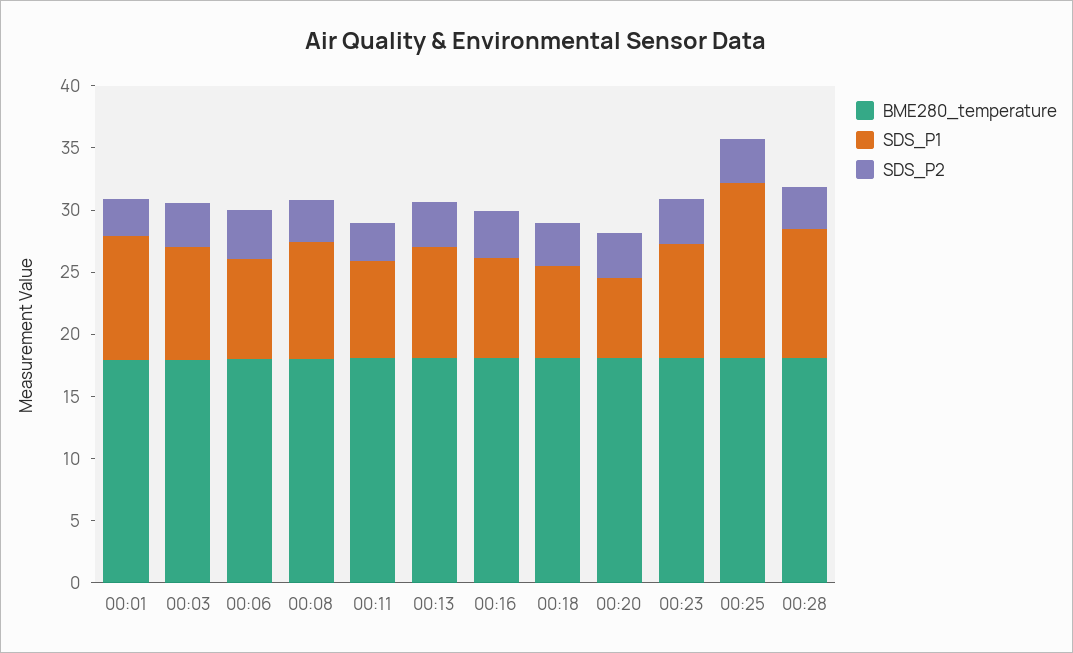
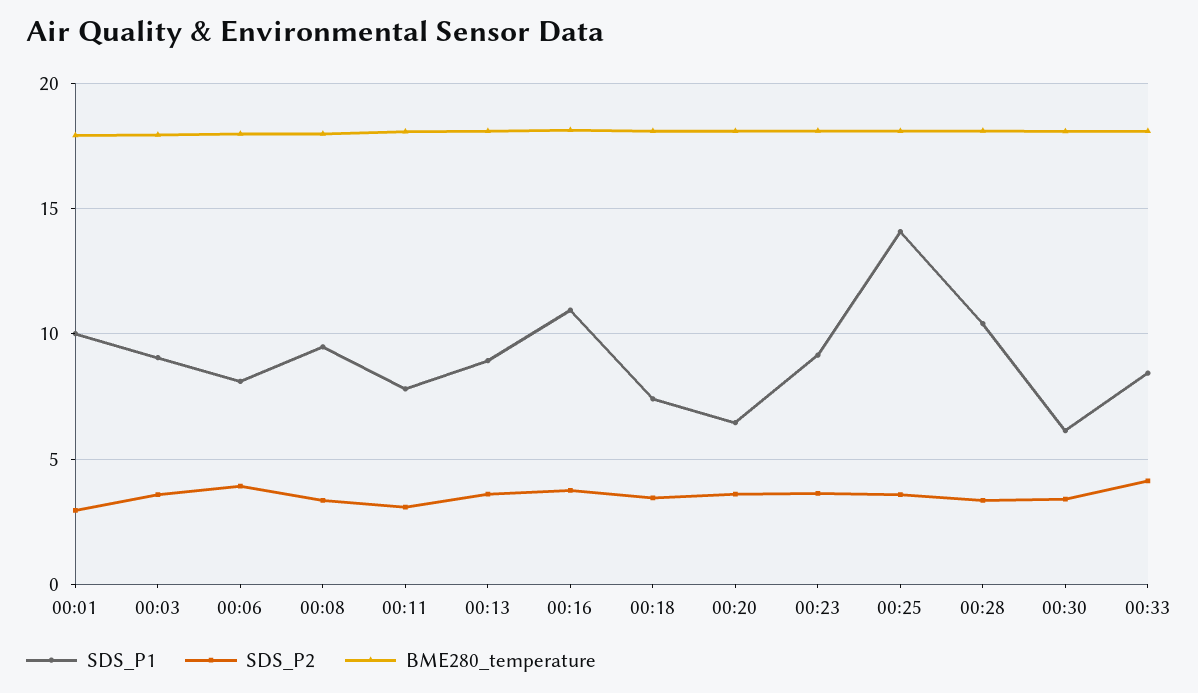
SDS_P1, 00:16: 8 -> 11
SDS_P1, 00:30: none -> 6
SDS_P2, 00:30: none -> 3.5
BME280_temperature, 00:30: none -> 18
SDS_P1, 00:33: none -> 8.5
SDS_P2, 00:33: none -> 4
BME280_temperature, 00:33: none -> 18

